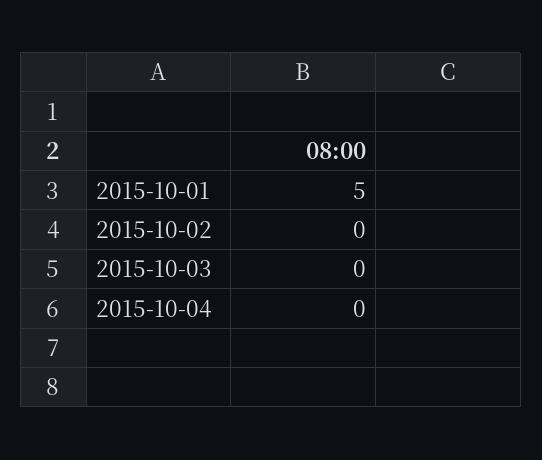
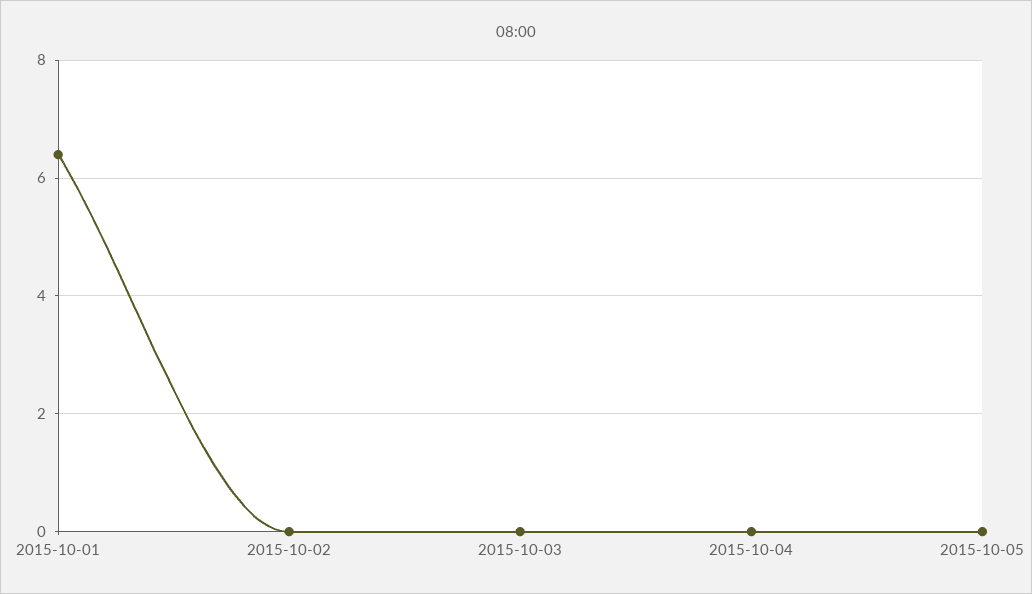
2015-10-01: 5 -> 6.5
2015-10-05: none -> 0

